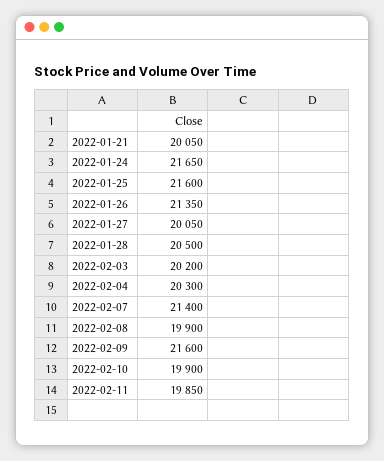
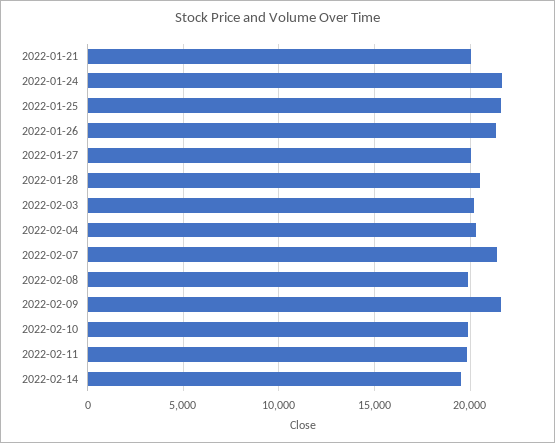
2022-02-14: none -> 19500

